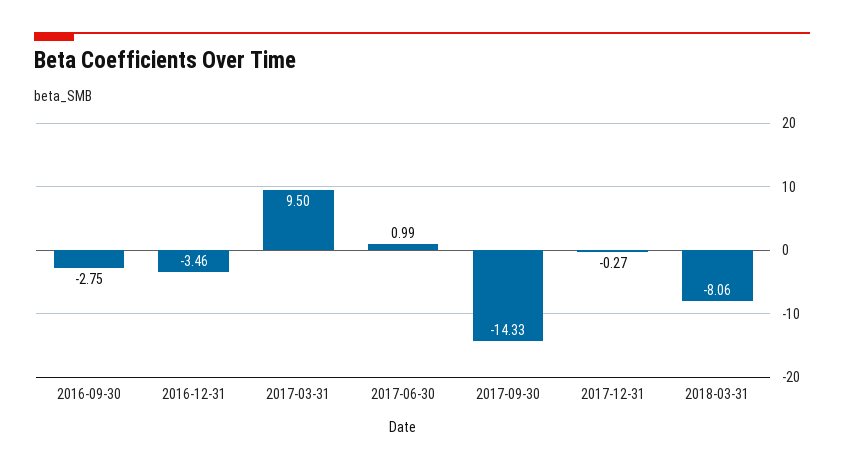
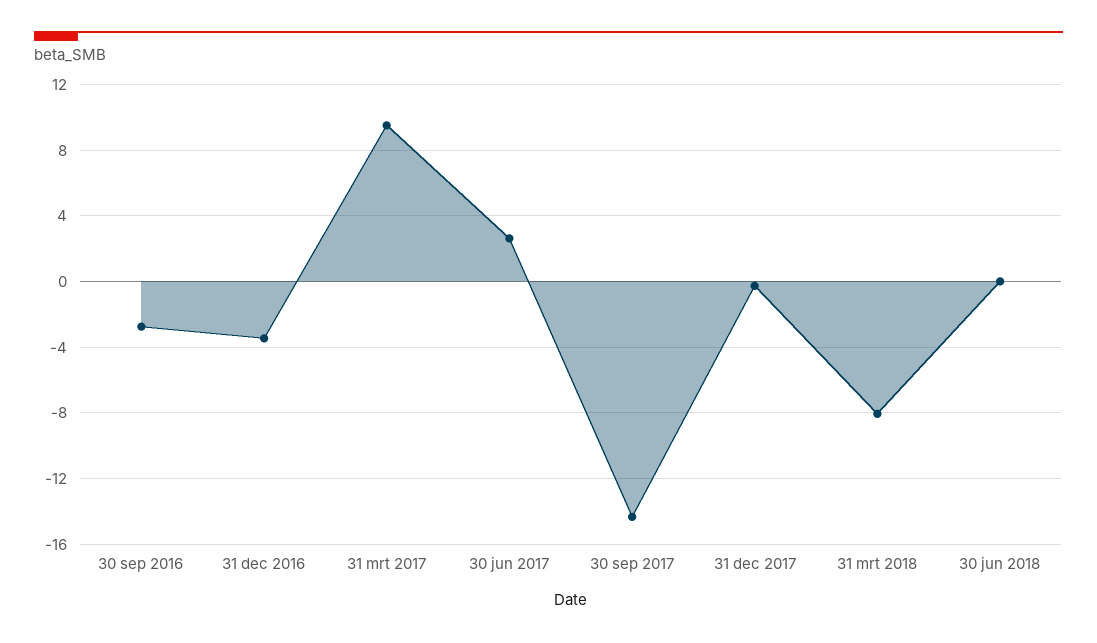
2017-06-30: 0.99 -> 2.5
30 jun 2018: none -> 0

